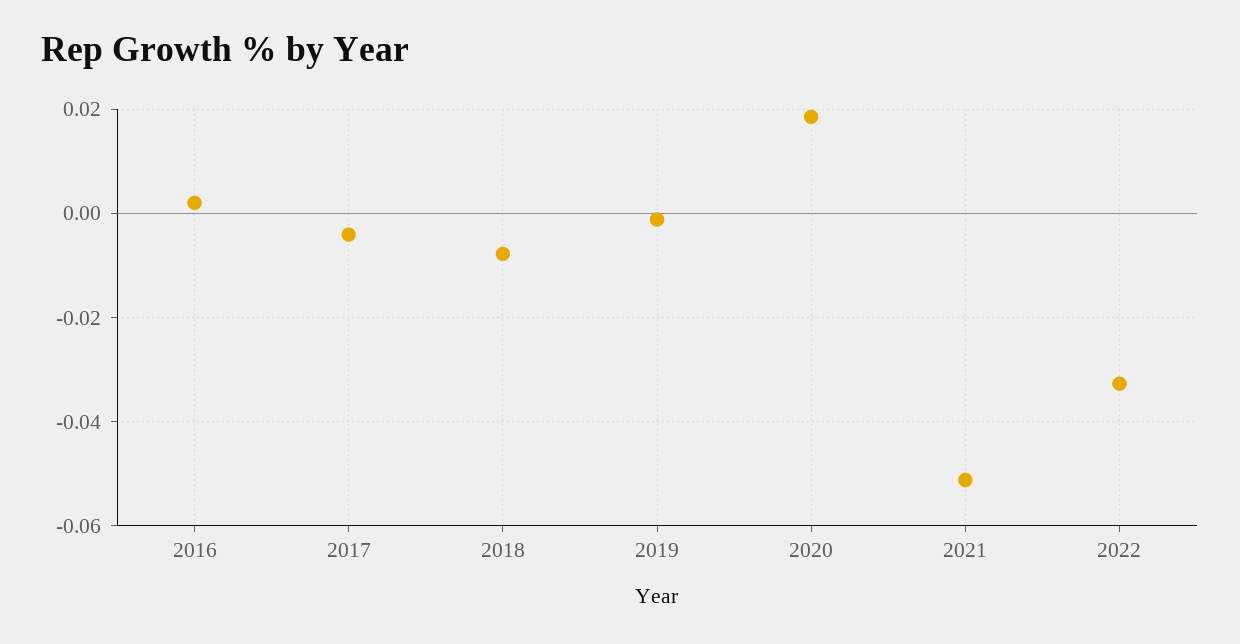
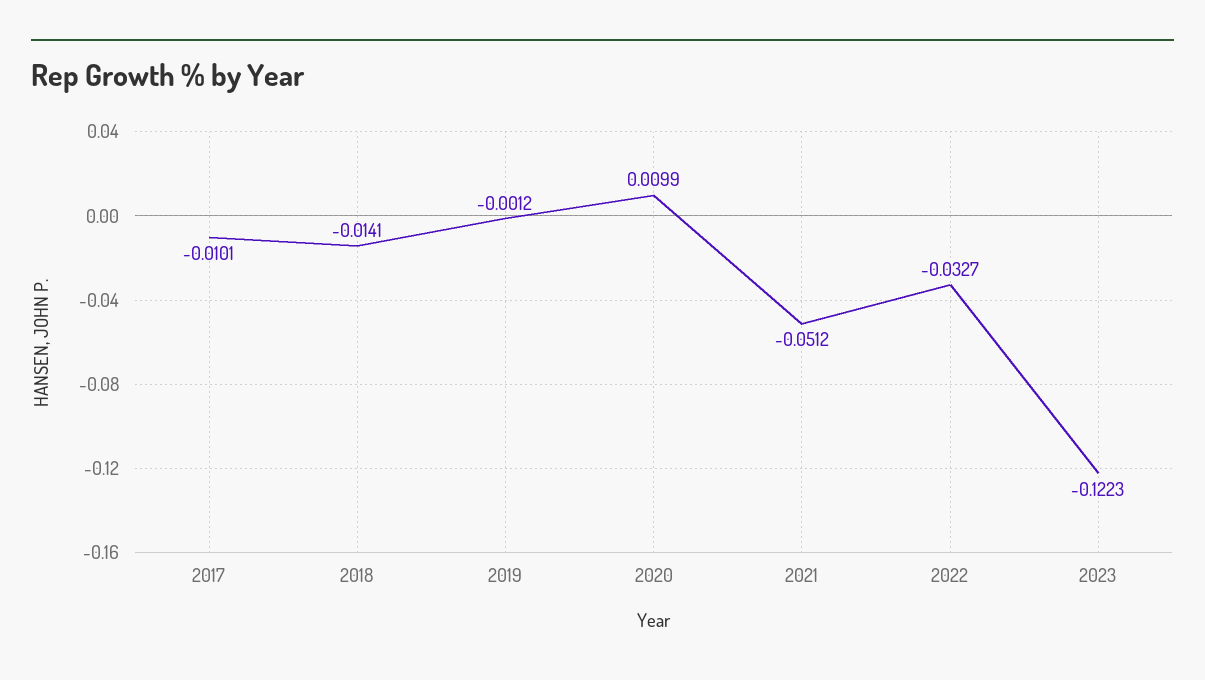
2016: 0.002 -> none
2017: -0.004 -> -0.0101
2018: -0.008 -> -0.0141
2020: 0.018 -> 0.0099
2023: none -> -0.1223

